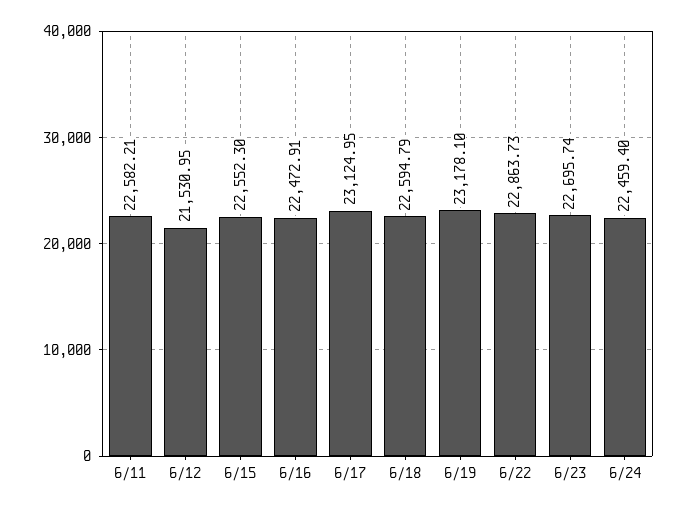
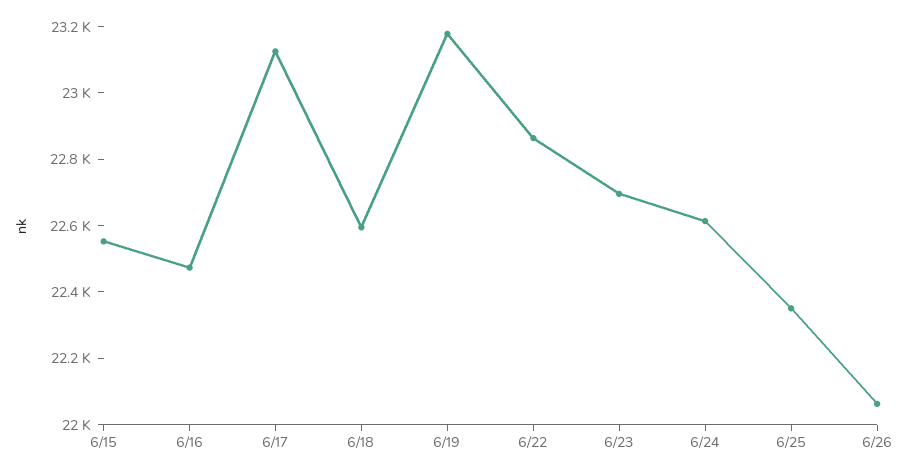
6/11: 22582.21 -> none
6/12: 21530.95 -> none
6/24: 22459.4 -> 22600
6/25: none -> 22350
6/26: none -> 22050

